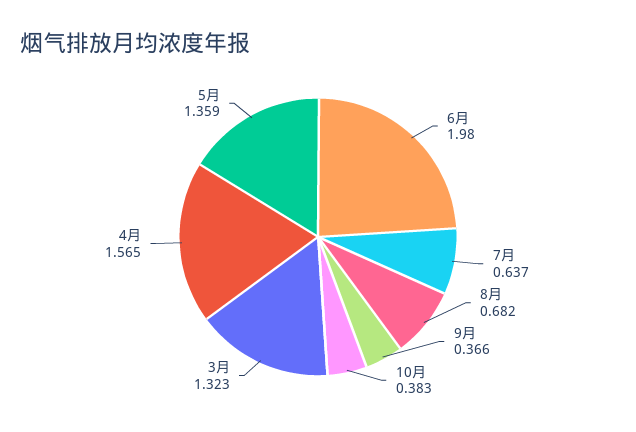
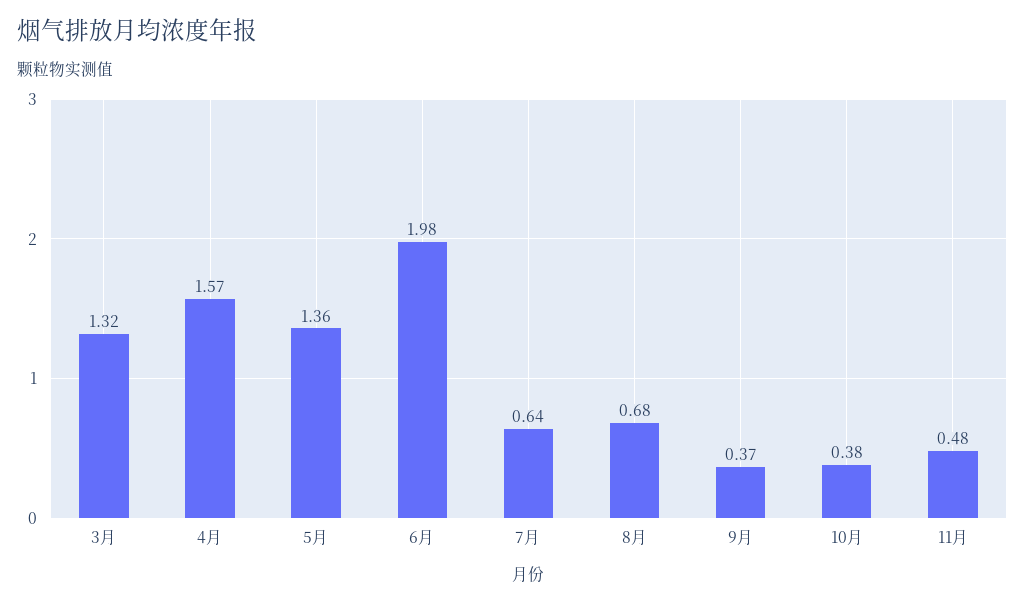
11月: none -> 0.48

